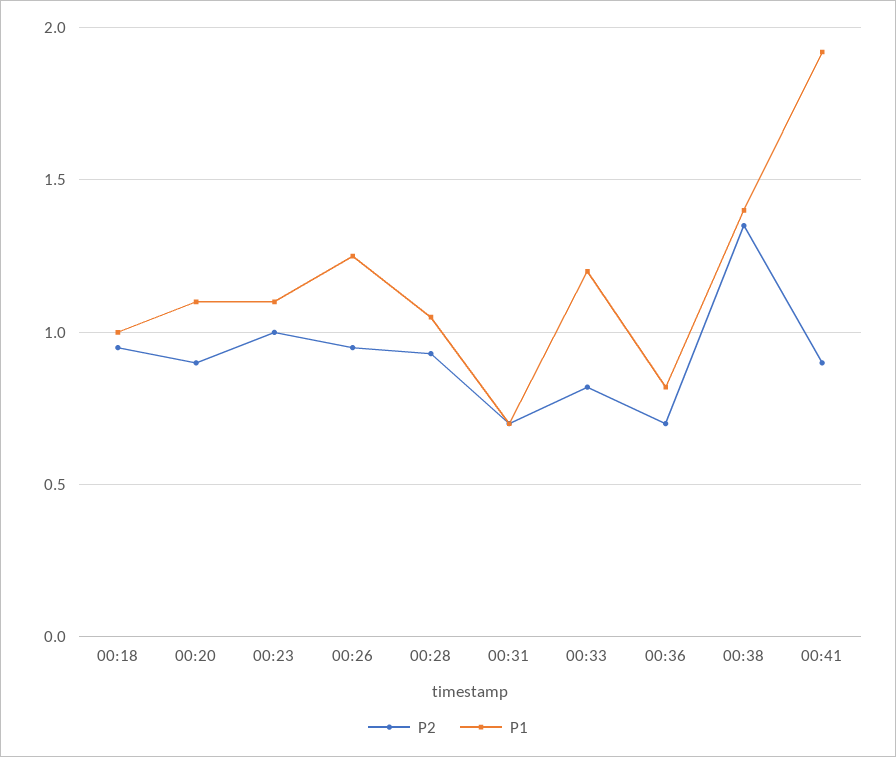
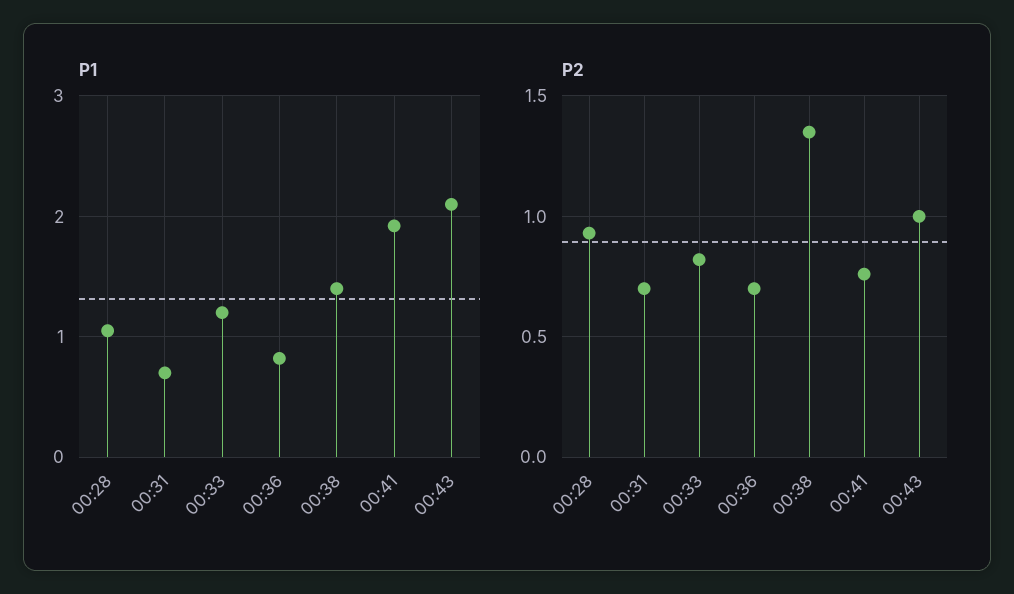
P2, 00:18: 0.95 -> none
P1, 00:18: 1 -> none
P2, 00:20: 0.9 -> none
P1, 00:20: 1.1 -> none
P2, 00:23: 1 -> none
P1, 00:23: 1.1 -> none
P2, 00:26: 0.95 -> none
P1, 00:26: 1.25 -> none
P2, 00:41: 0.9 -> 0.75
P1, 00:43: none -> 2.1
P2, 00:43: none -> 1

